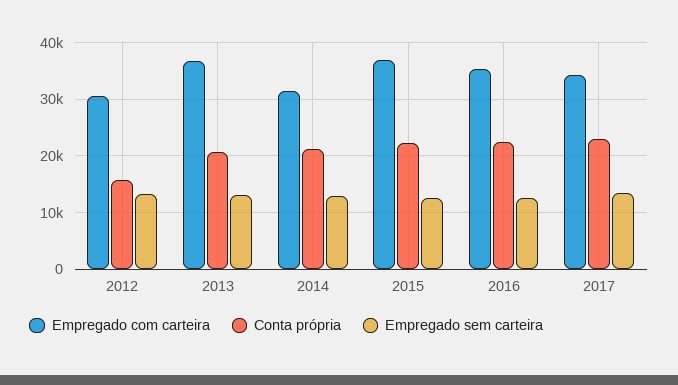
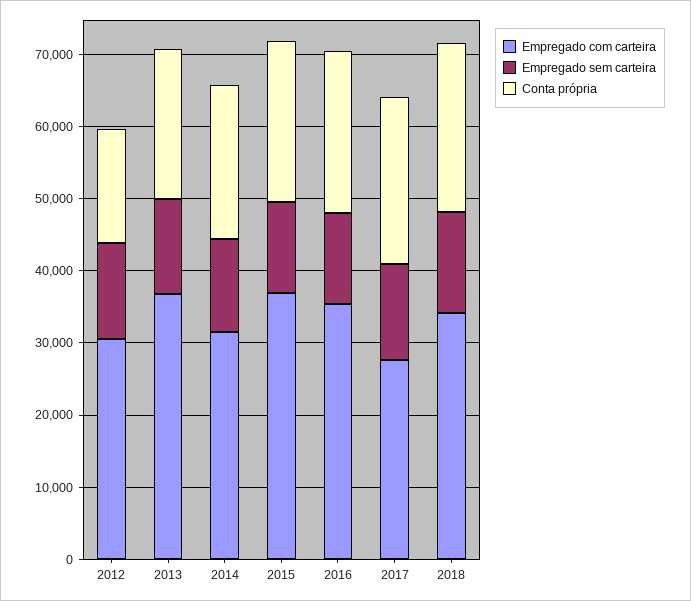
Empregado com carteira, 2017: 34000 -> 28000
Empregado com carteira, 2018: none -> 34000
Empregado sem carteira, 2018: none -> 14000
Conta própria, 2018: none -> 24000

